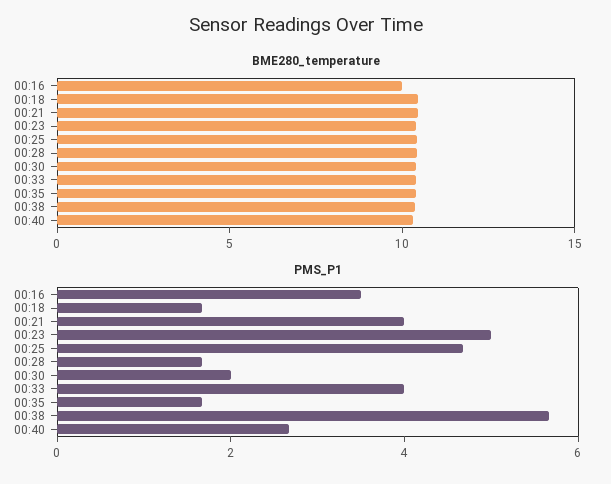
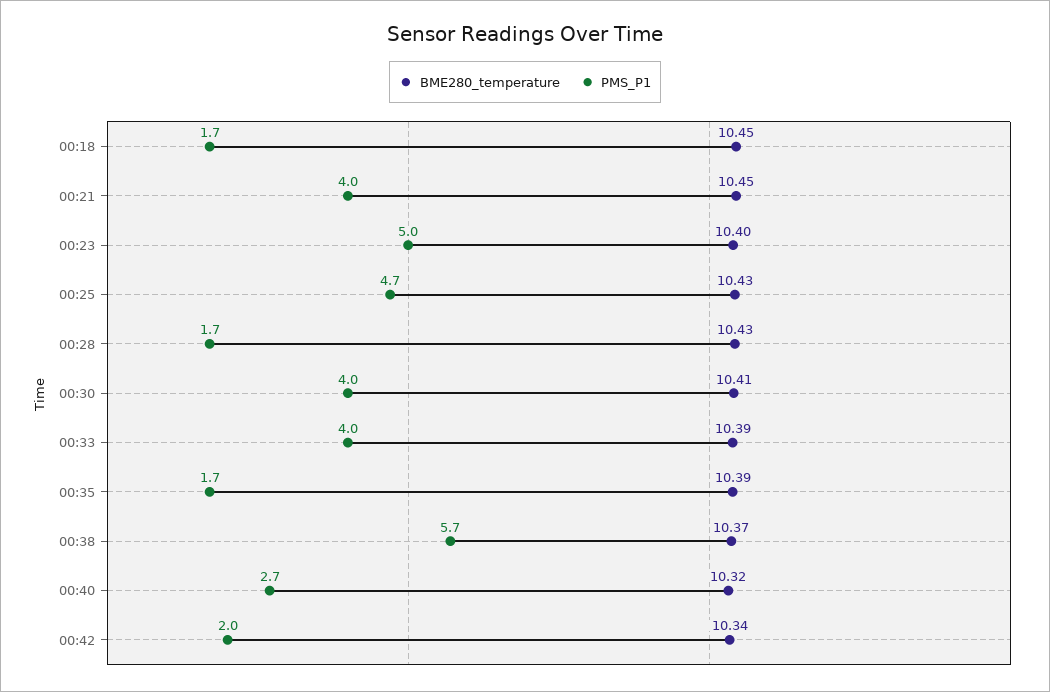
BME280_temperature, 00:16: 10 -> none
PMS_P1, 00:16: 3.5 -> none
PMS_P1, 00:30: 2 -> 4
BME280_temperature, 00:42: none -> 10.34
PMS_P1, 00:42: none -> 2

